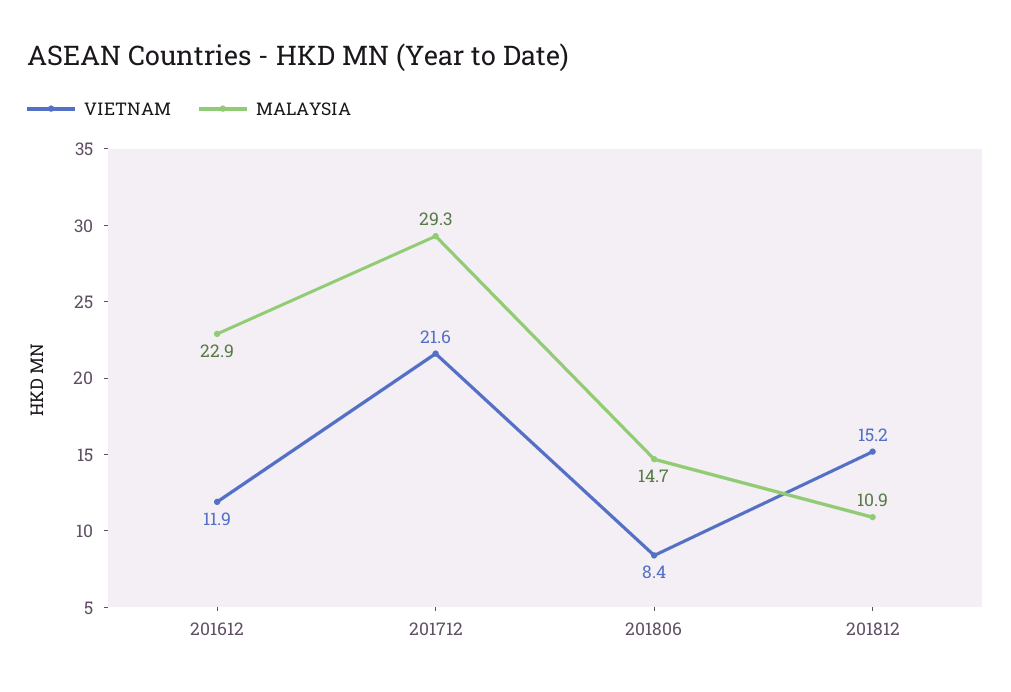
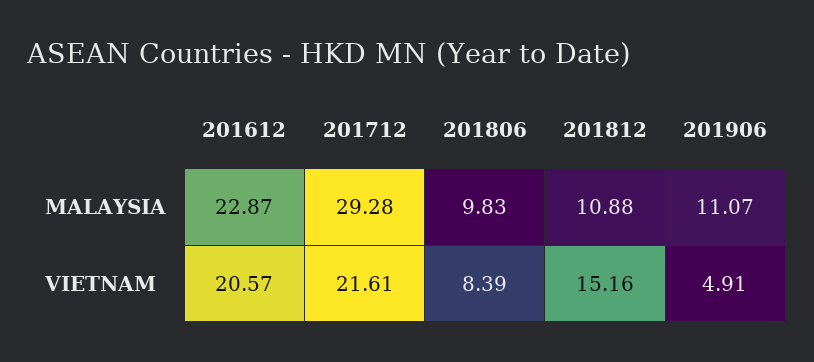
VIETNAM, 201612: 11.9 -> 20.57
MALAYSIA, 201806: 14.7 -> 9.83
MALAYSIA, 201906: none -> 11.07
VIETNAM, 201906: none -> 4.91

